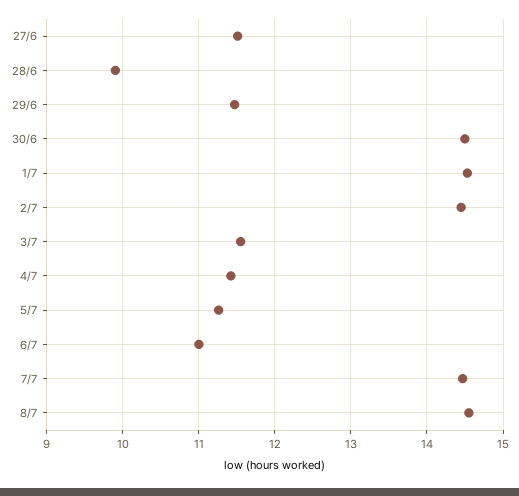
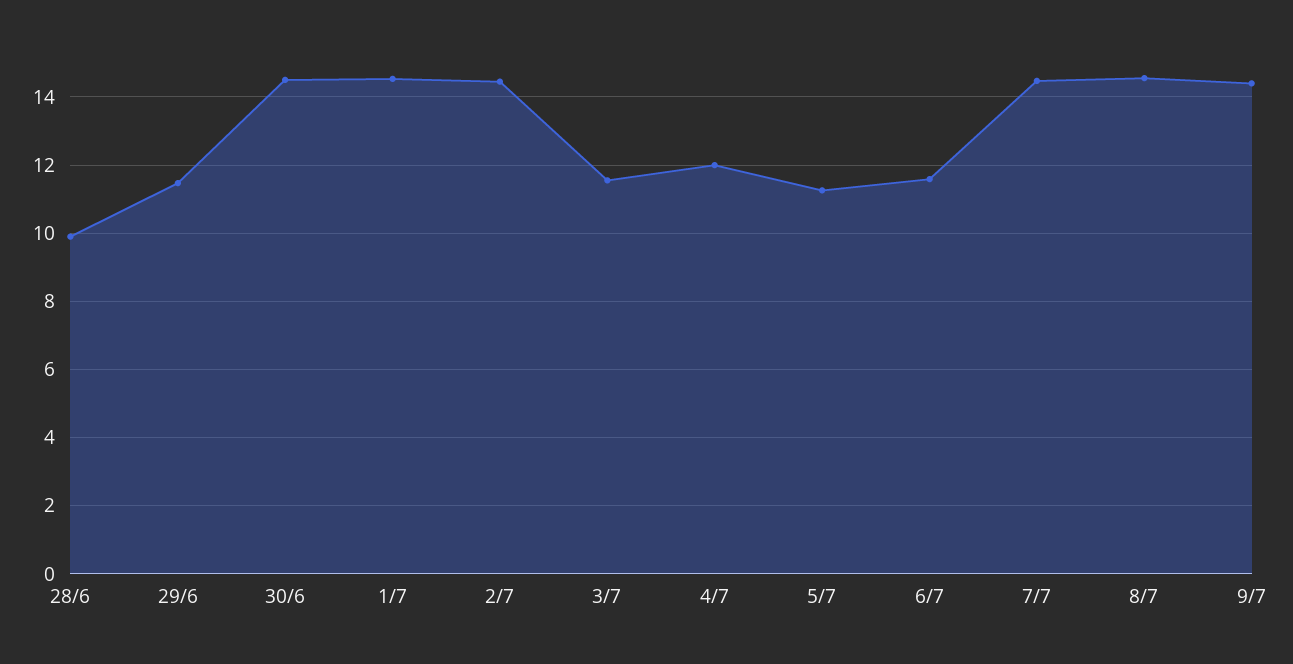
27/6: 11.5 -> none
4/7: 11.4 -> 12
6/7: 11 -> 11.6
9/7: none -> 14.4

